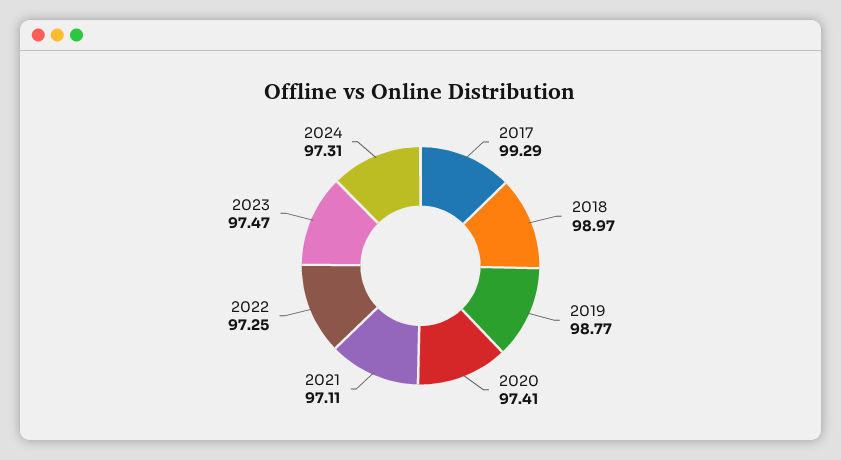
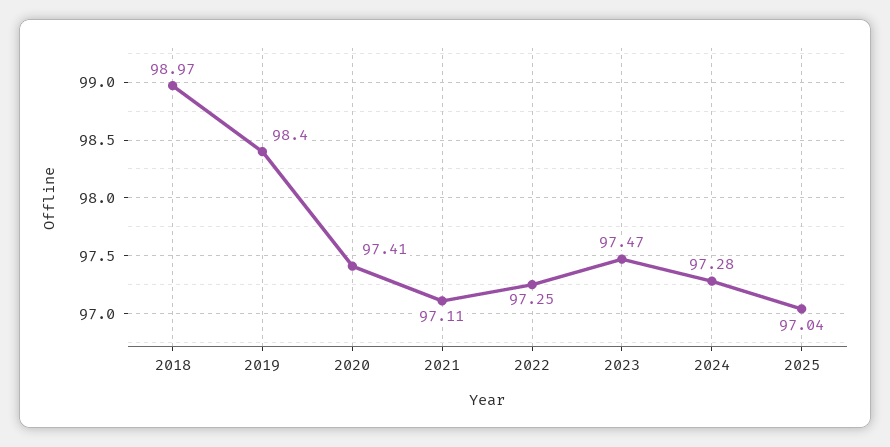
2017: 99.29 -> none
2019: 98.77 -> 98.4
2024: 97.31 -> 97.28
2025: none -> 97.04

